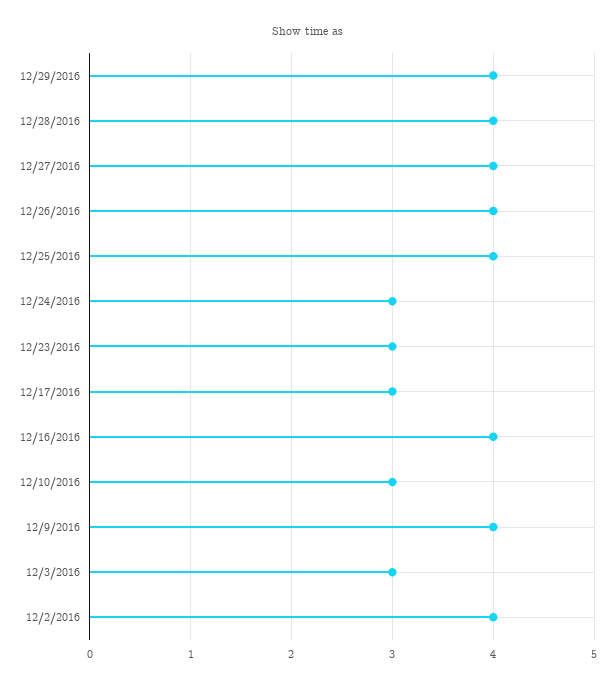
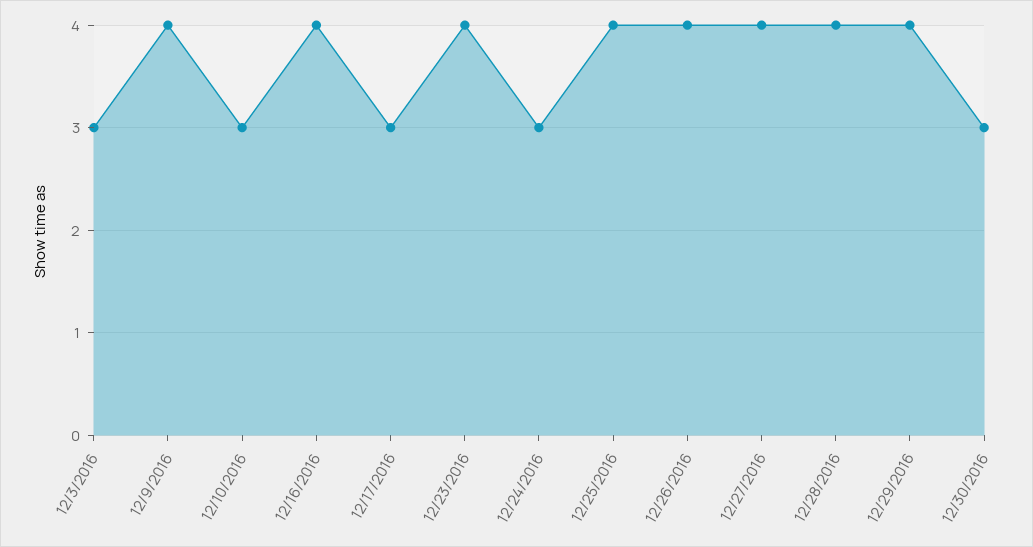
12/23/2016: 3 -> 4
12/2/2016: 4 -> none
12/30/2016: none -> 3

